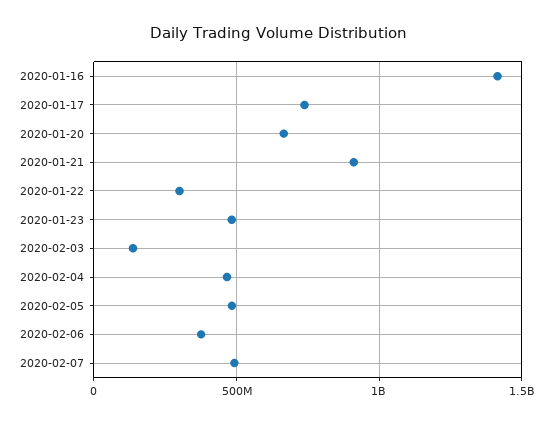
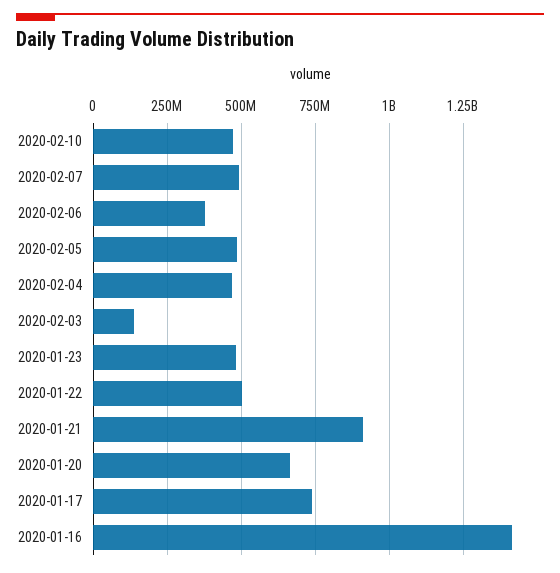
2020-01-22: 300000000 -> 500000000
2020-02-10: none -> 475000000

